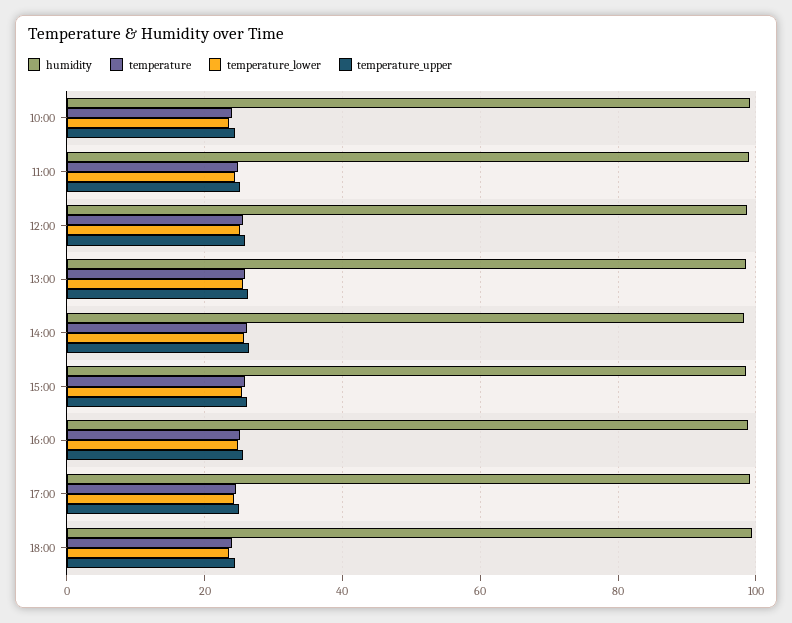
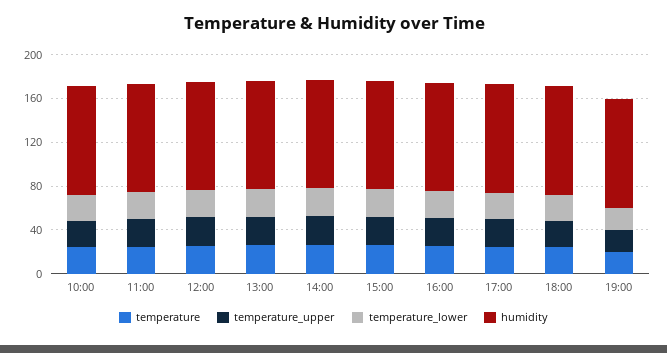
temperature, 19:00: none -> 20
temperature_upper, 19:00: none -> 20
temperature_lower, 19:00: none -> 20
humidity, 19:00: none -> 100

